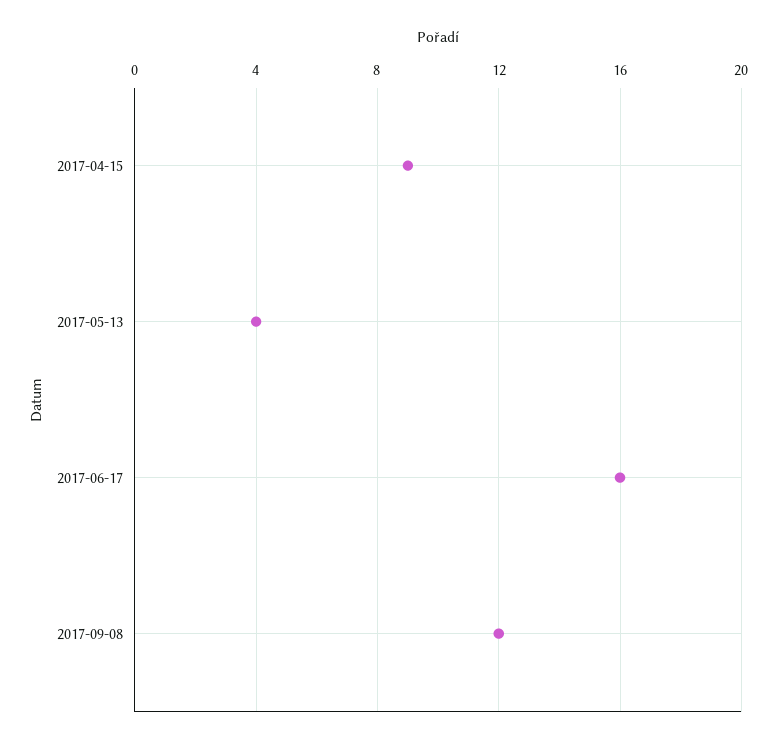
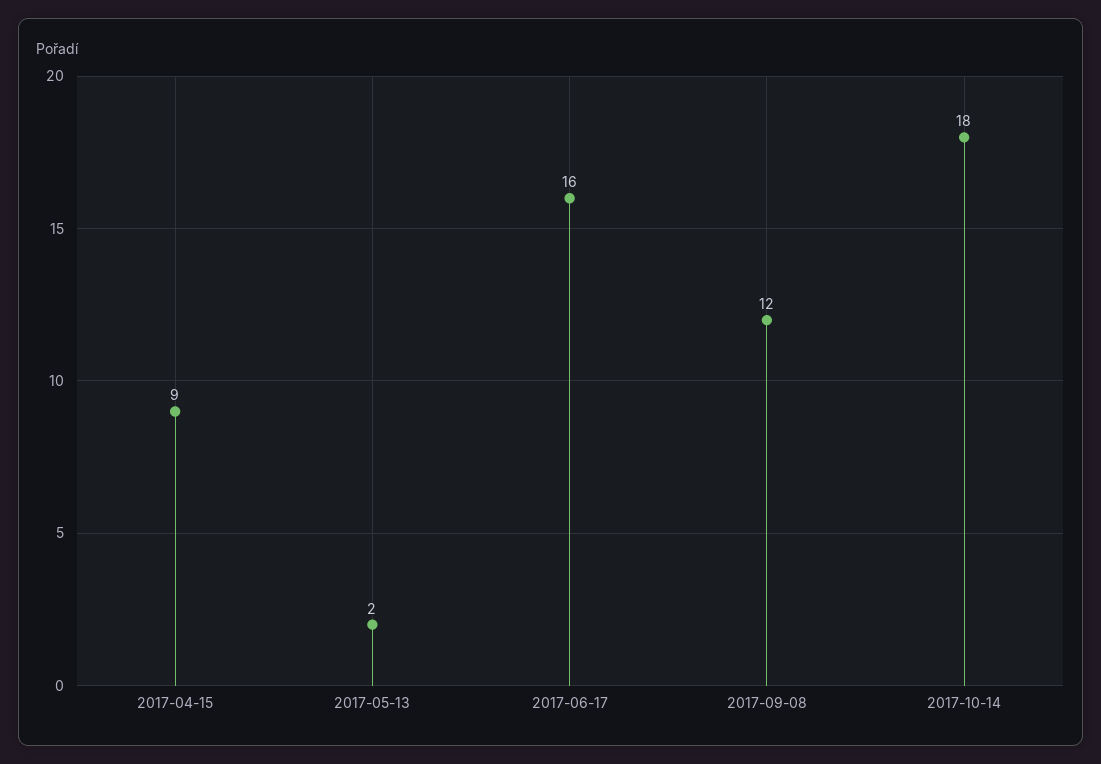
2017-05-13: 4 -> 2
2017-10-14: none -> 18

